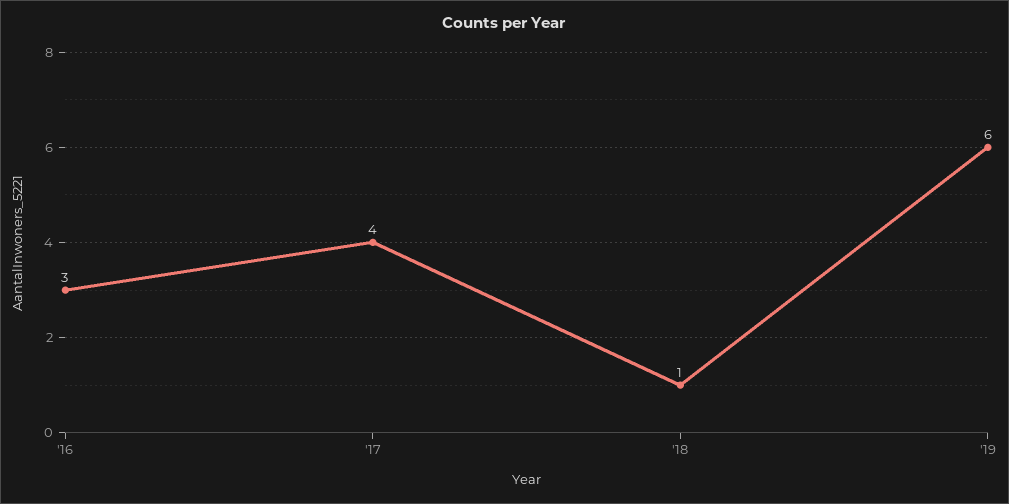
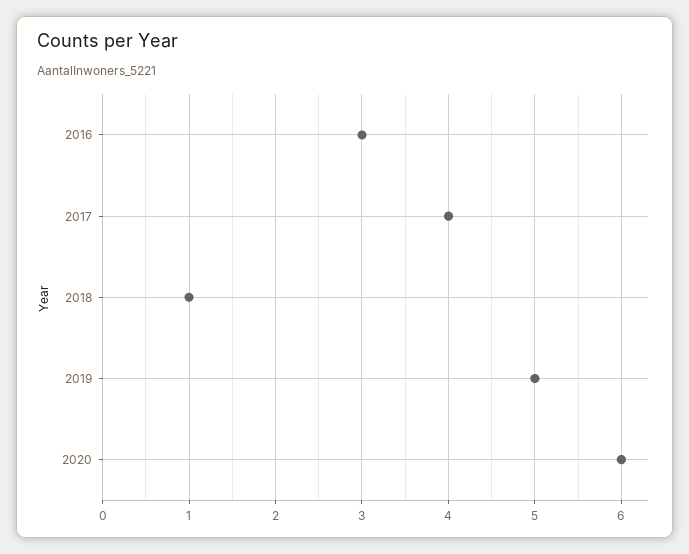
'19: 6 -> 5
2020: none -> 6

